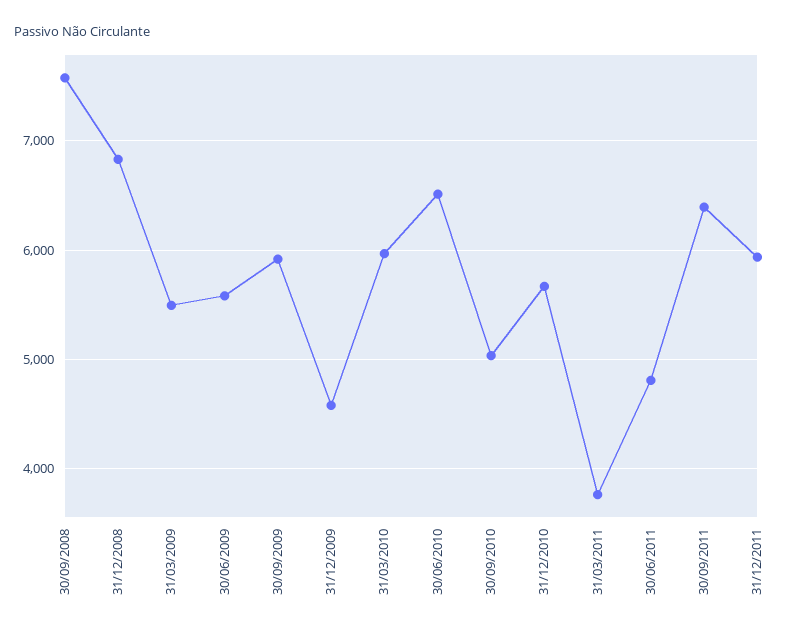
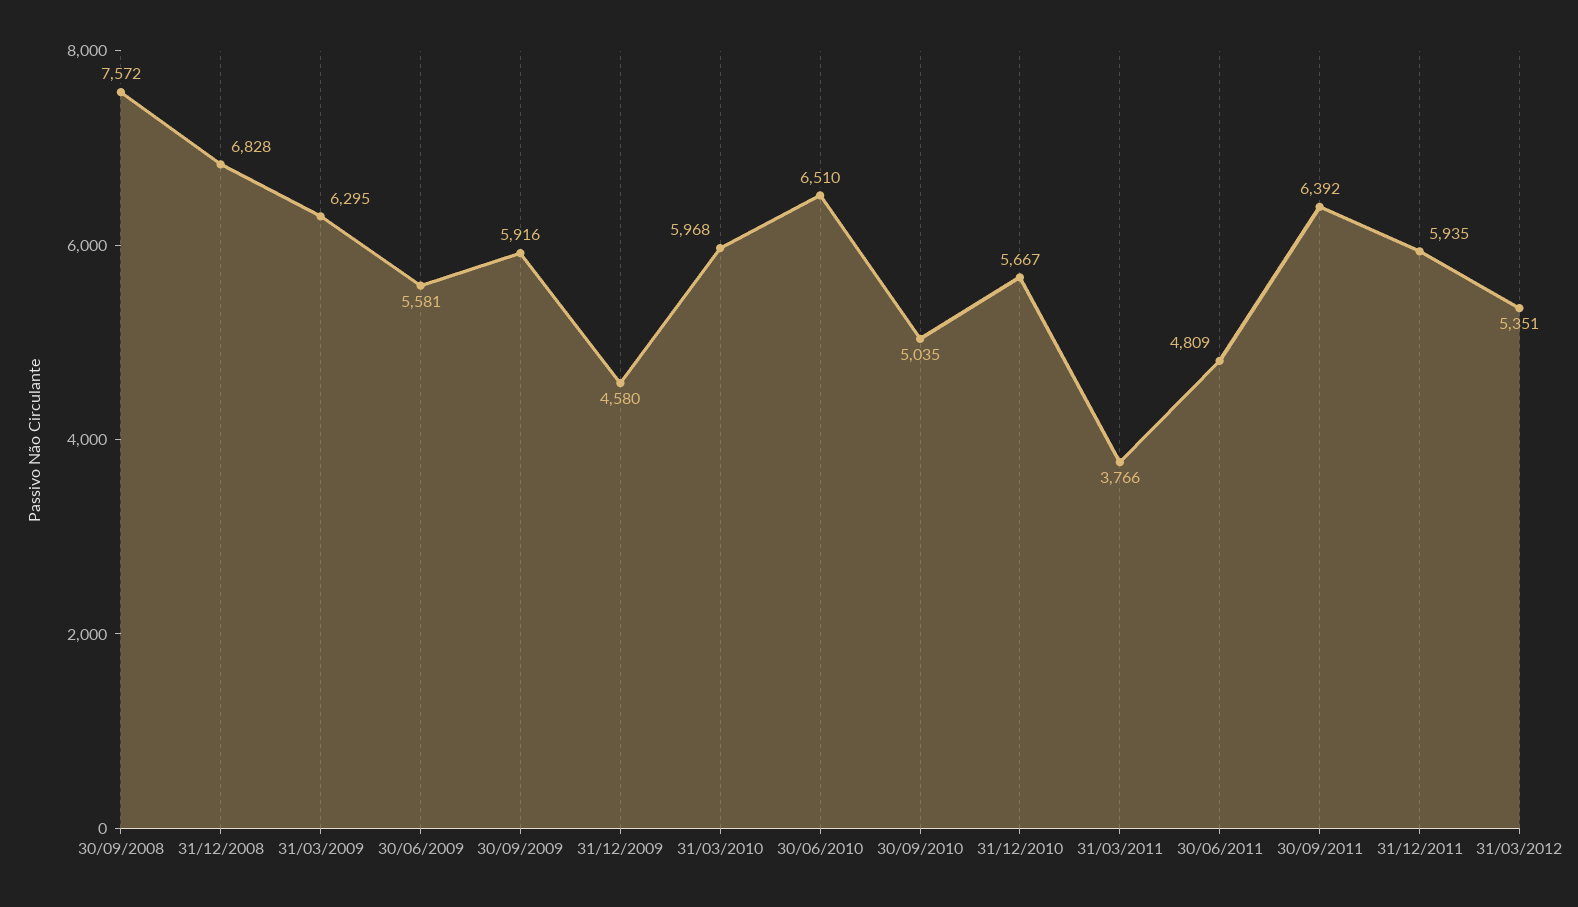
31/03/2009: 5500 -> 6295
31/03/2012: none -> 5351

